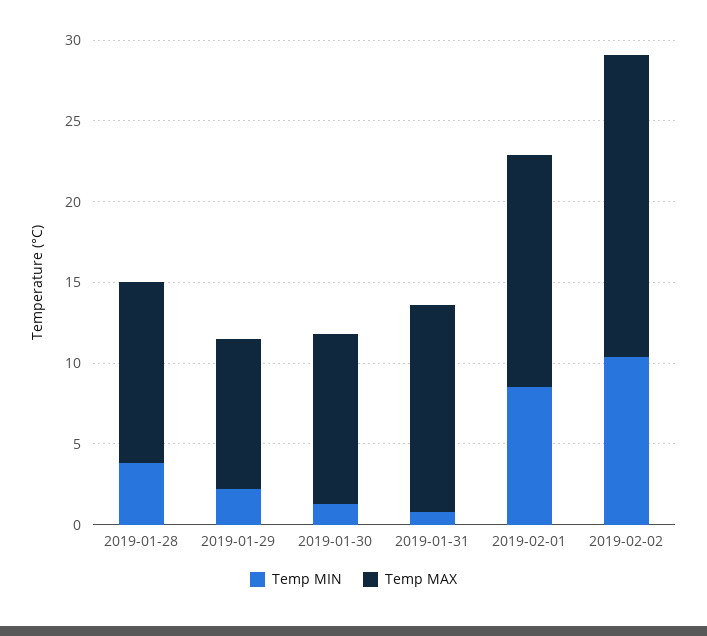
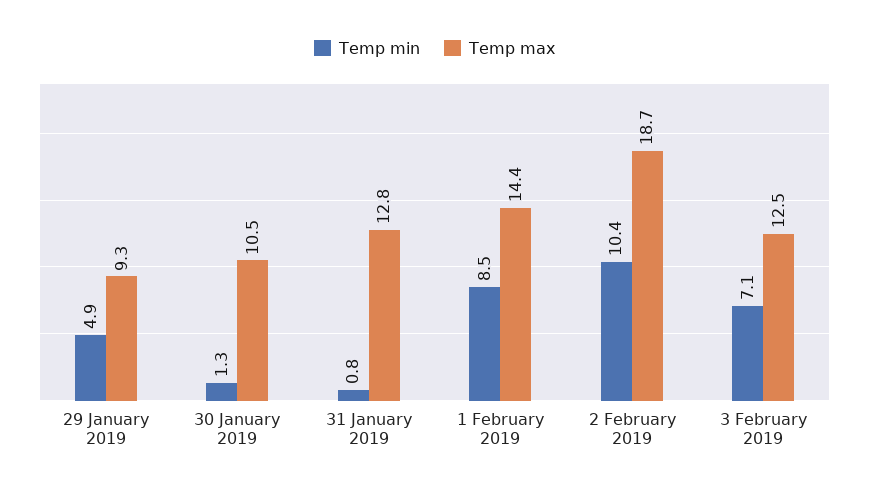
Temp MIN, 2019-01-28: 4 -> none
Temp MAX, 2019-01-28: 11 -> none
Temp MIN, 2019-01-29: 2 -> 4.9
Temp MIN, 3 February 2019: none -> 7.1
Temp MAX, 3 February 2019: none -> 12.5

